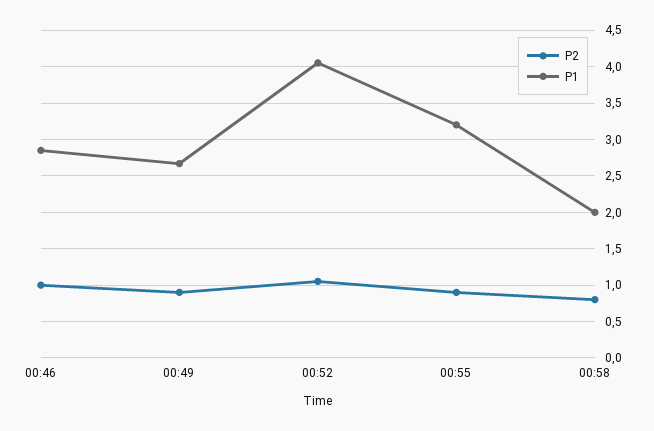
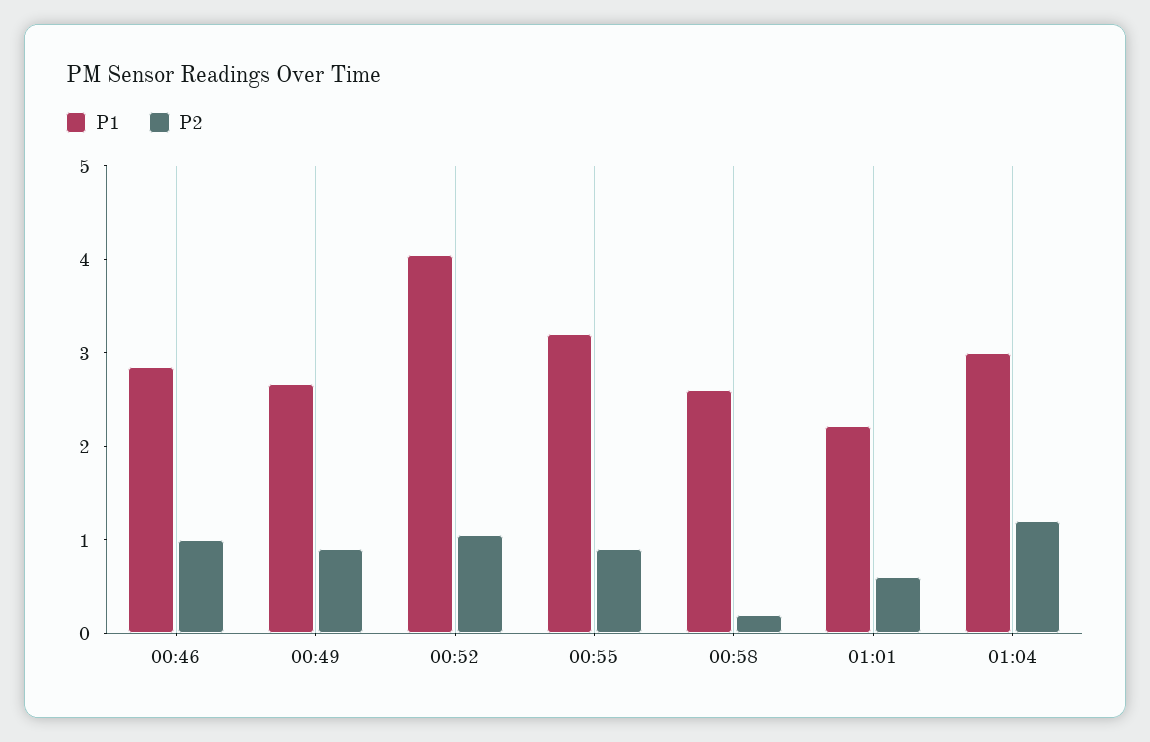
P2, 00:58: 0.8 -> 0.2
P1, 00:58: 2 -> 2.6
P1, 01:01: none -> 2.2
P2, 01:01: none -> 0.6
P1, 01:04: none -> 3
P2, 01:04: none -> 1.2

